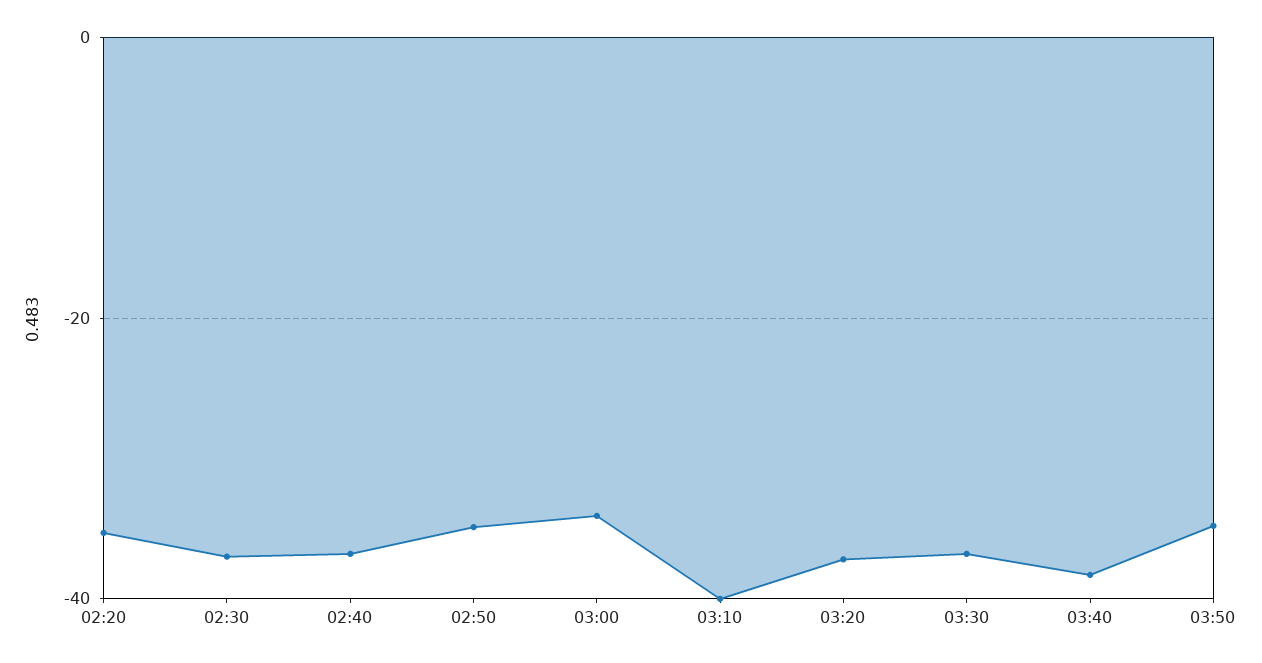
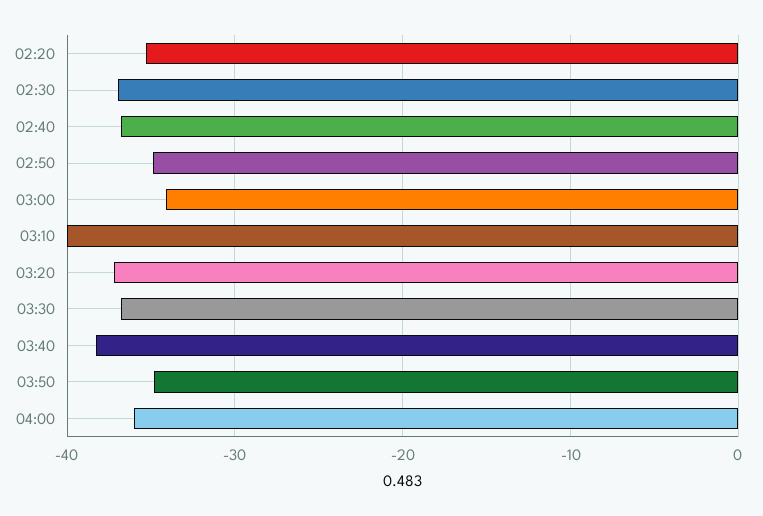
04:00: none -> -36

